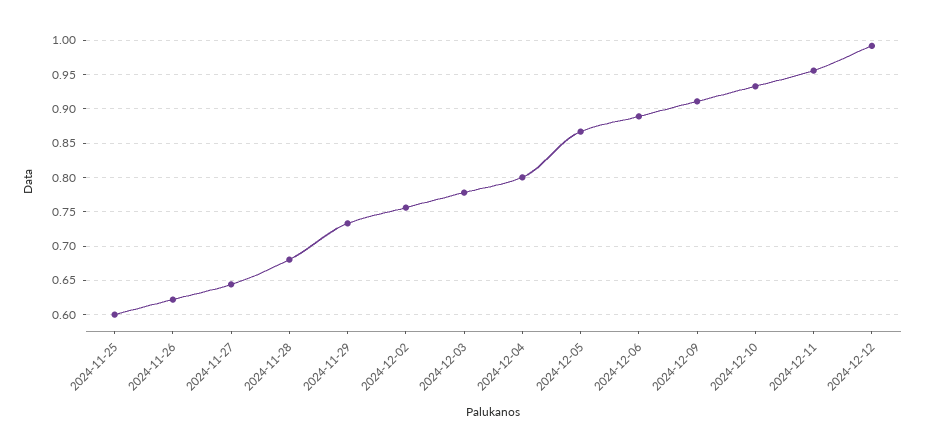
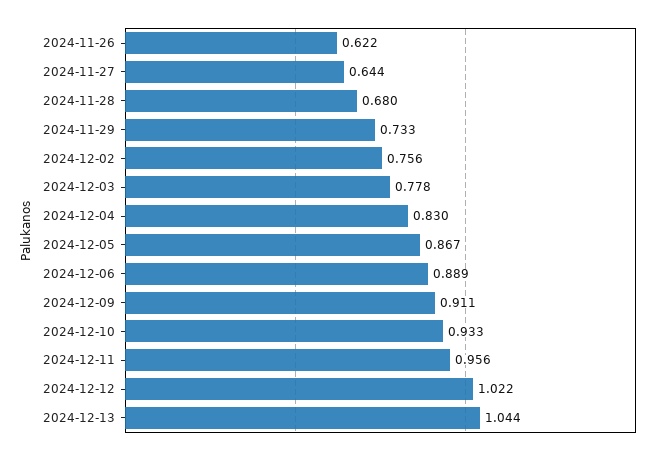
2024-11-25: 0.6 -> none
2024-12-04: 0.8 -> 0.83
2024-12-12: 0.99 -> 1.022
2024-12-13: none -> 1.044

